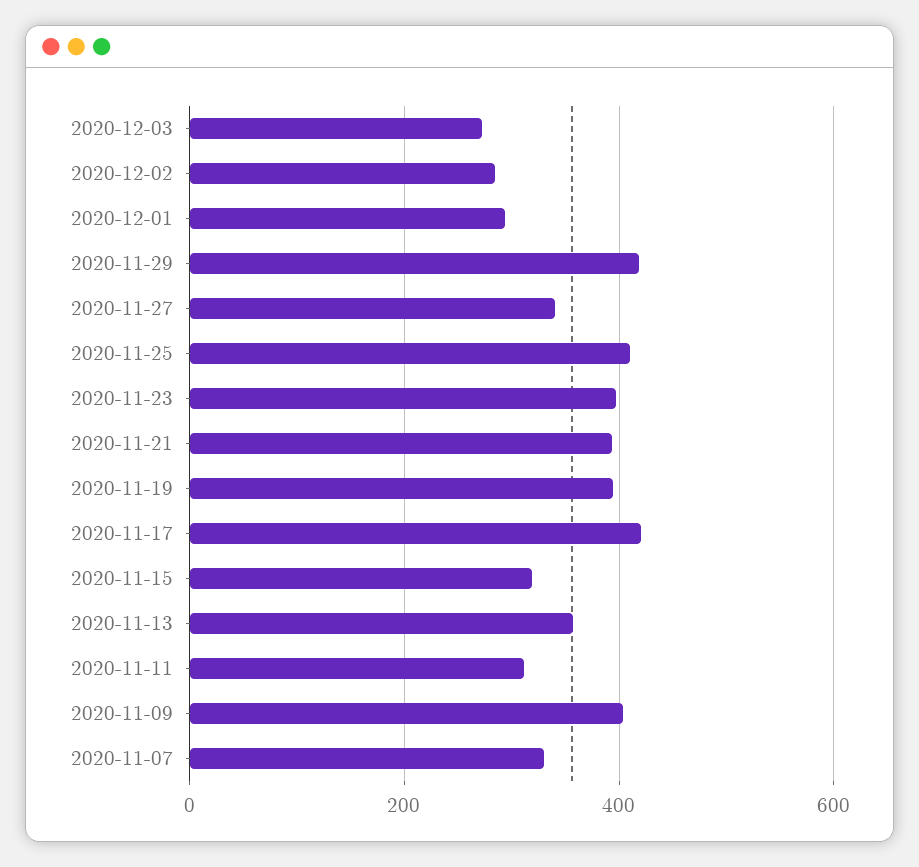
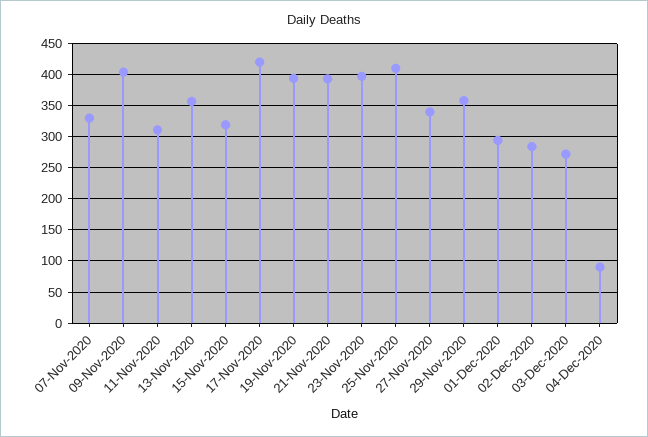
2020-11-29: 420 -> 360
04-Dec-2020: none -> 90

